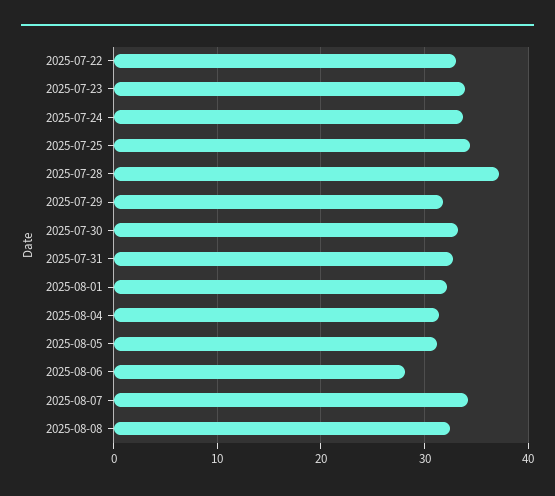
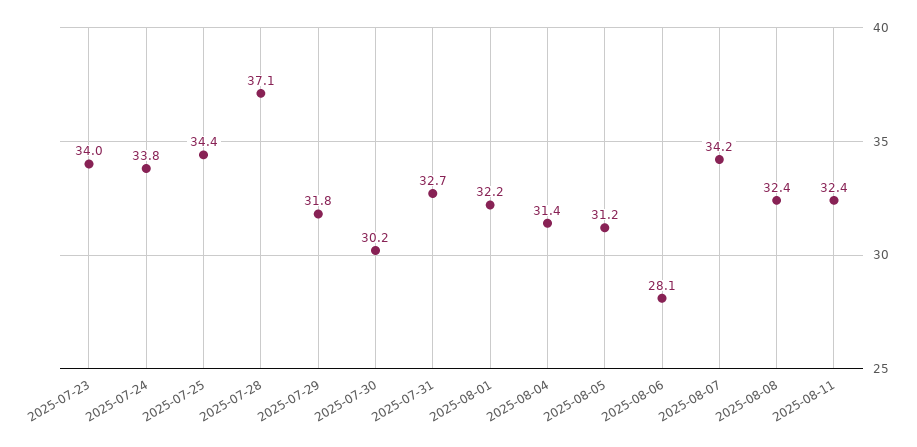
2025-07-22: 33 -> none
2025-07-30: 33 -> 30.2
2025-08-11: none -> 32.4

